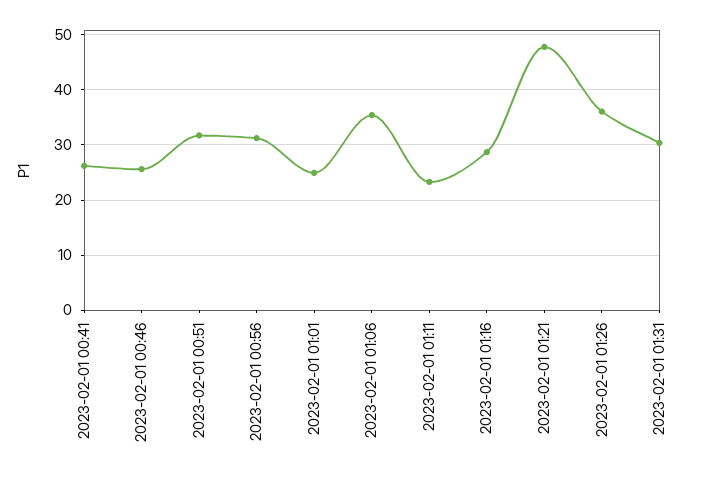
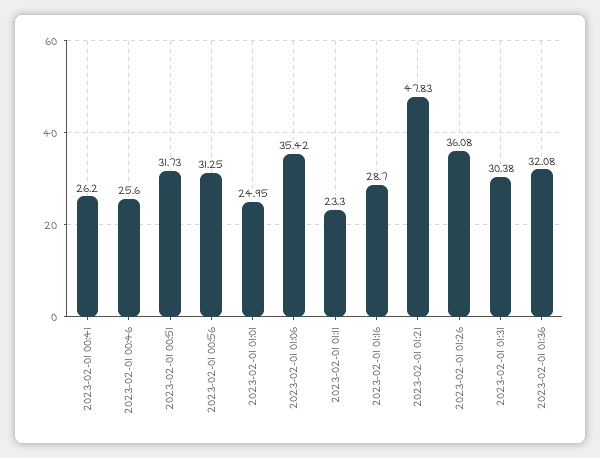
2023-02-01 01:36: none -> 32.08

